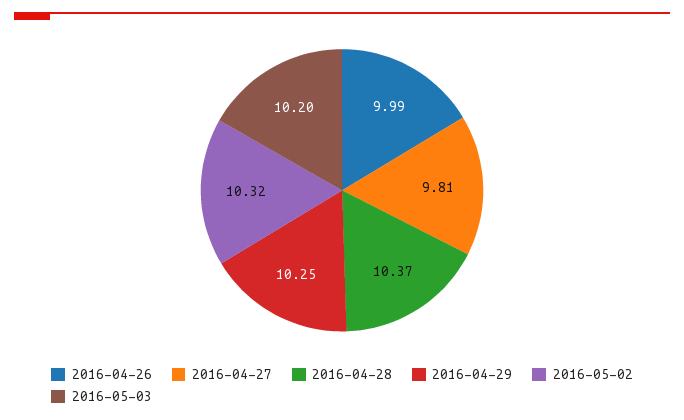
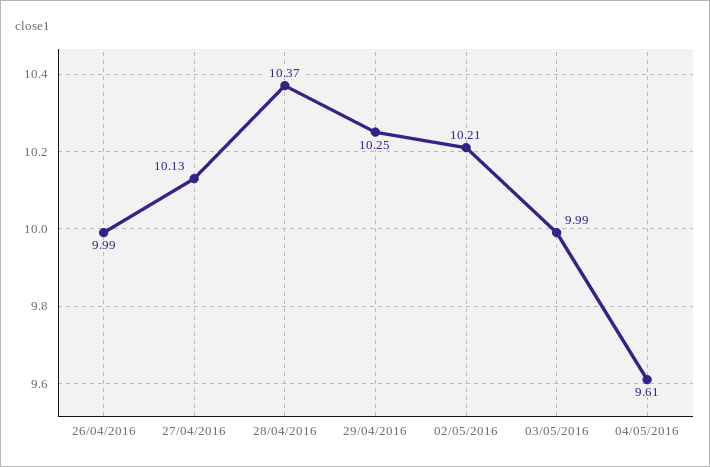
2016-04-27: 9.81 -> 10.13
2016-05-02: 10.32 -> 10.21
2016-05-03: 10.2 -> 9.99
04/05/2016: none -> 9.61

